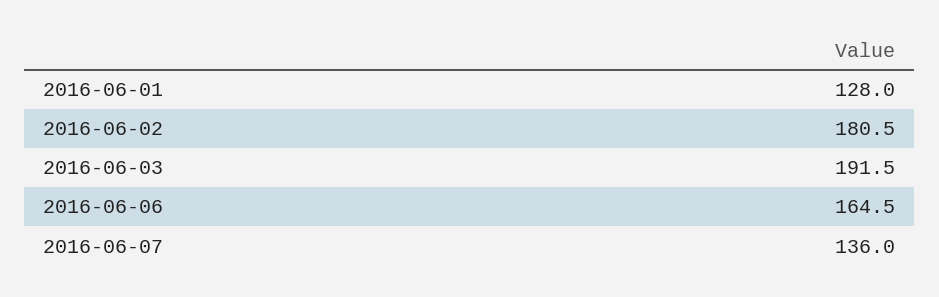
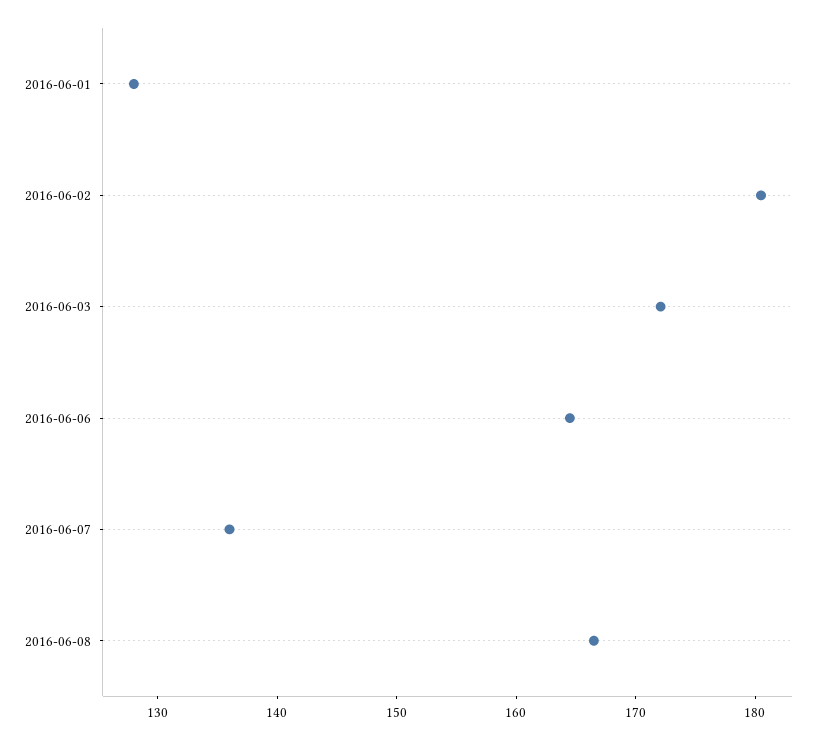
2016-06-03: 191.5 -> 172
2016-06-08: none -> 166

